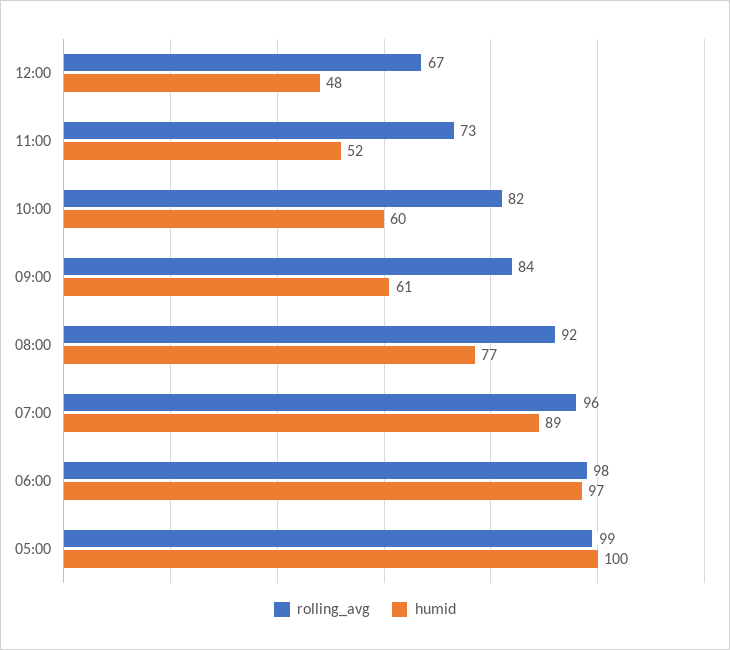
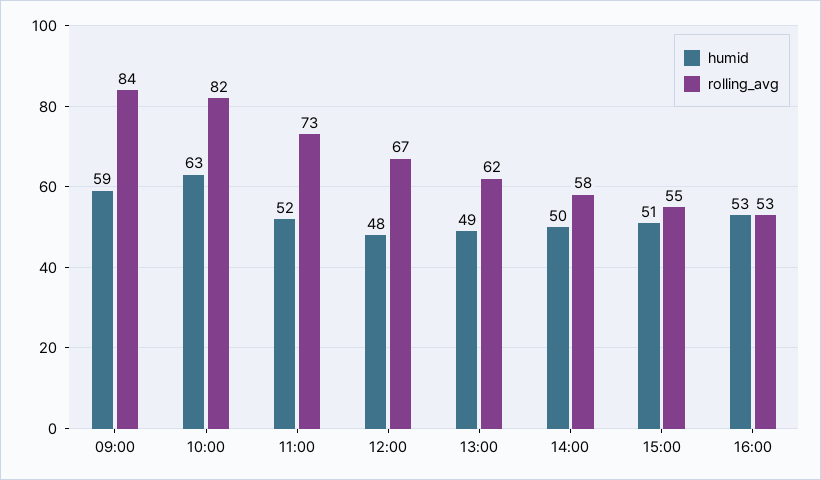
humid, 10:00: 60 -> 63
humid, 09:00: 61 -> 59
rolling_avg, 08:00: 92 -> none
humid, 08:00: 77 -> none
rolling_avg, 07:00: 96 -> none
humid, 07:00: 89 -> none
rolling_avg, 06:00: 98 -> none
humid, 06:00: 97 -> none
rolling_avg, 05:00: 99 -> none
humid, 05:00: 100 -> none
humid, 13:00: none -> 49
rolling_avg, 13:00: none -> 62
humid, 14:00: none -> 50
rolling_avg, 14:00: none -> 58
humid, 15:00: none -> 51
rolling_avg, 15:00: none -> 55
humid, 16:00: none -> 53
rolling_avg, 16:00: none -> 53

